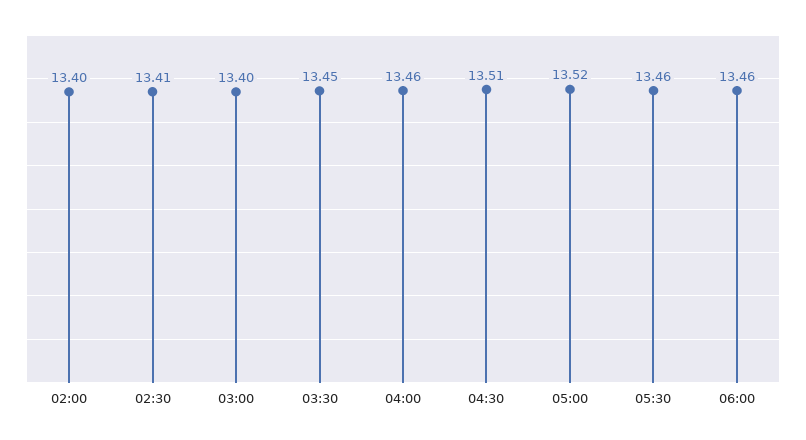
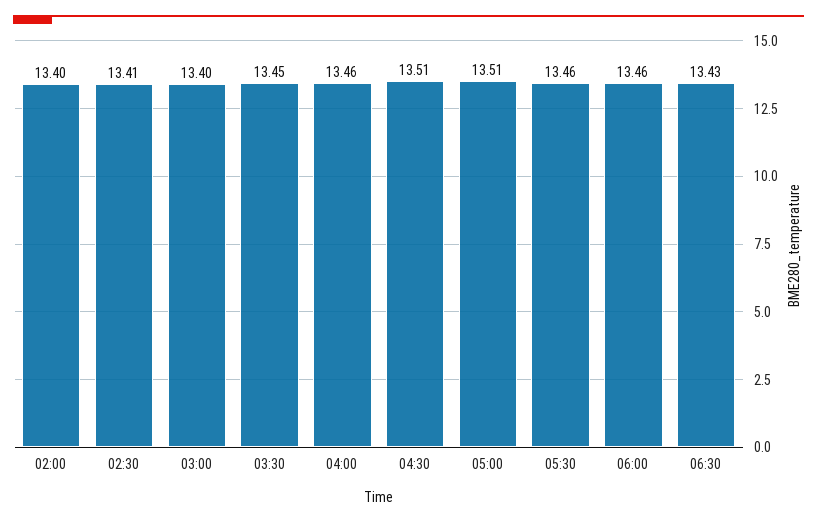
05:00: 13.52 -> 13.51
06:30: none -> 13.43

